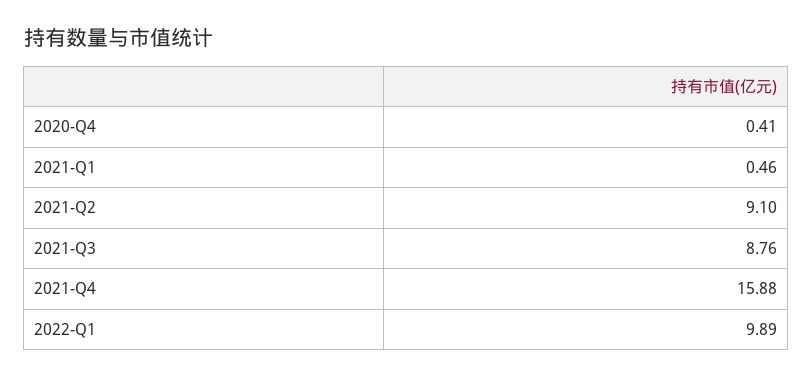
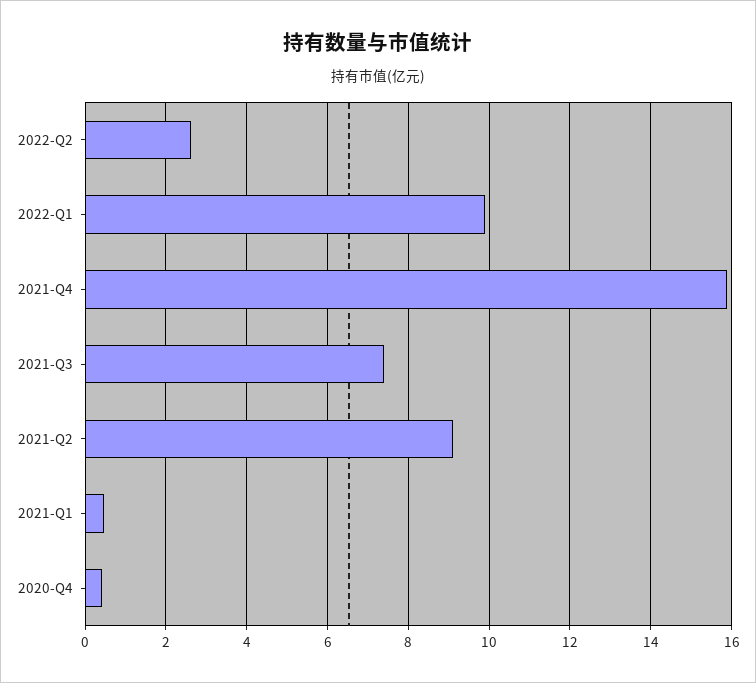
2021-Q3: 8.76 -> 7.4
2022-Q2: none -> 2.6

